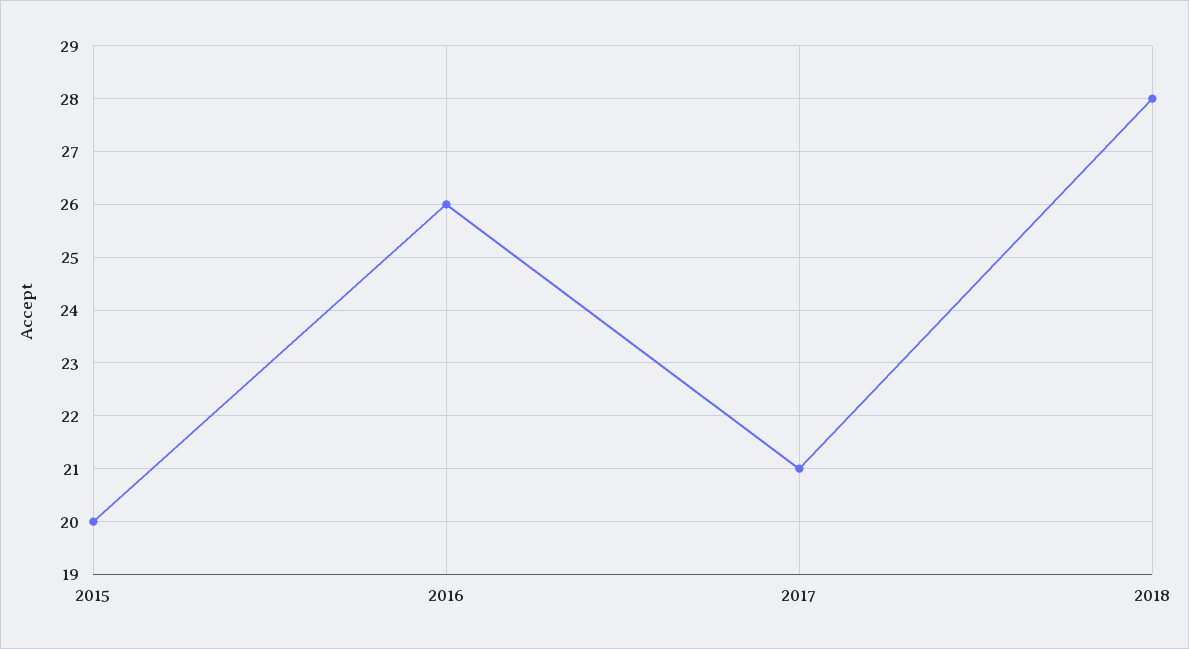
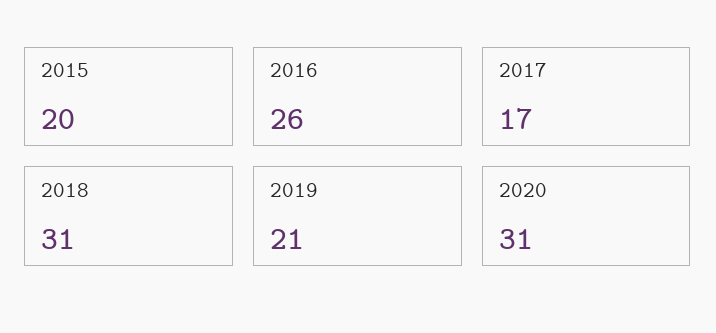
2017: 21 -> 17
2018: 28 -> 31
2019: none -> 21
2020: none -> 31

